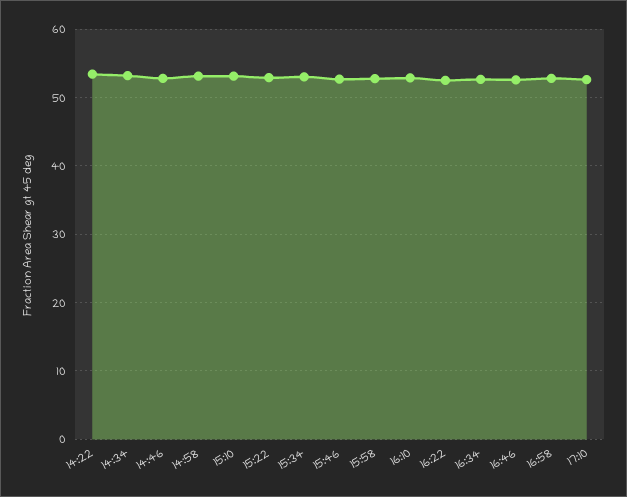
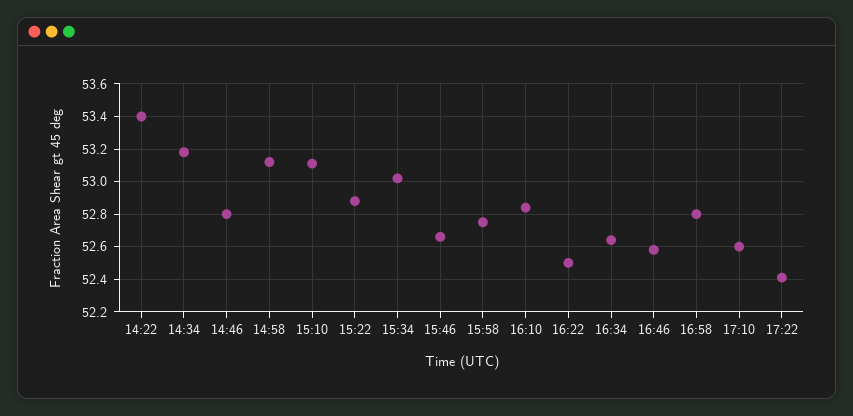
17:22: none -> 52.4

